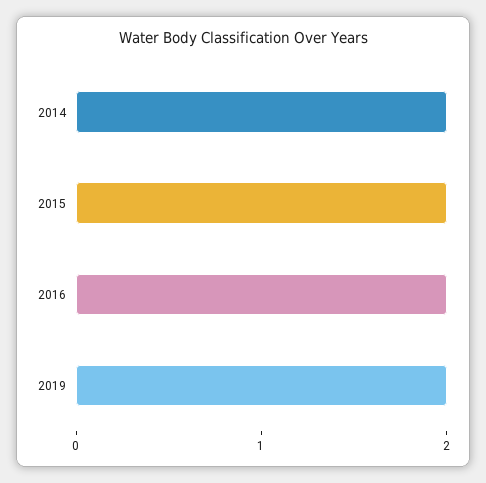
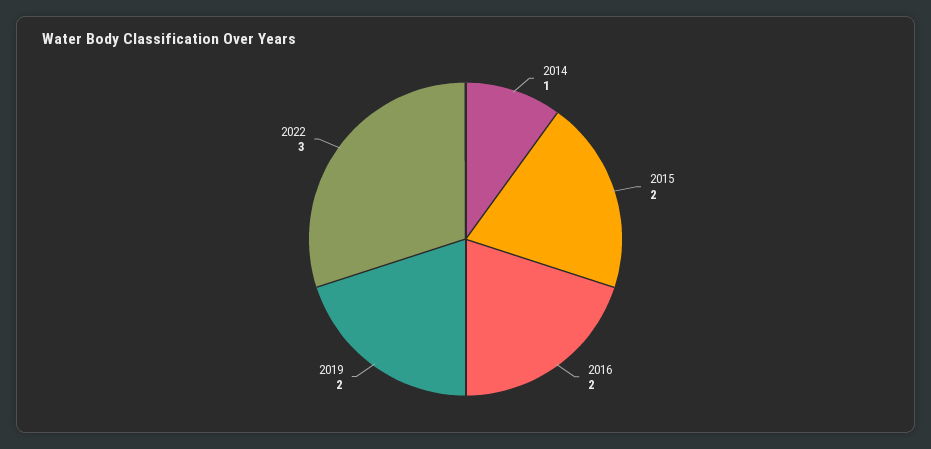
2014: 2 -> 1
2022: none -> 3

